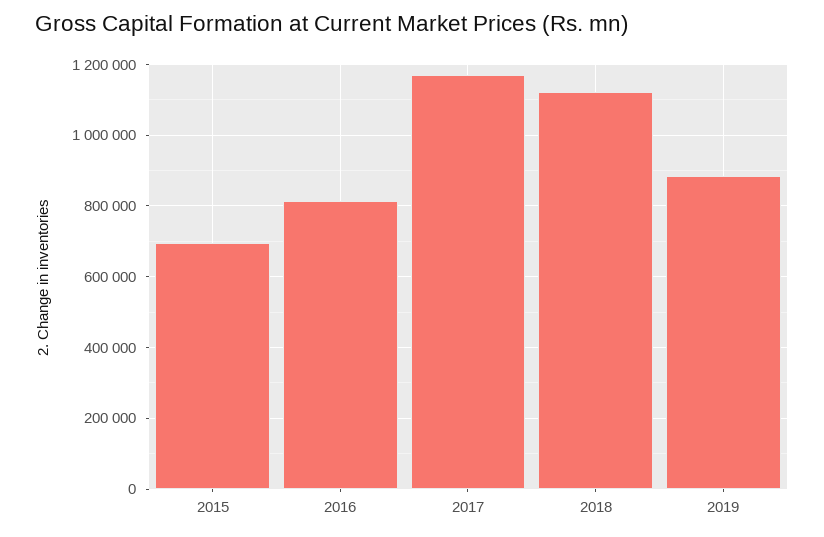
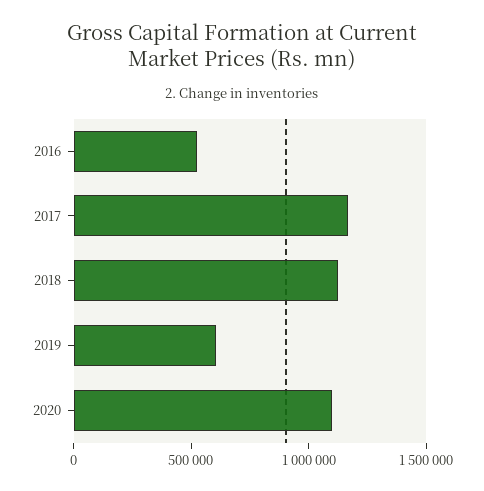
2015: 700000 -> none
2016: 820000 -> 500000
2019: 880000 -> 600000
2020: none -> 1100000

